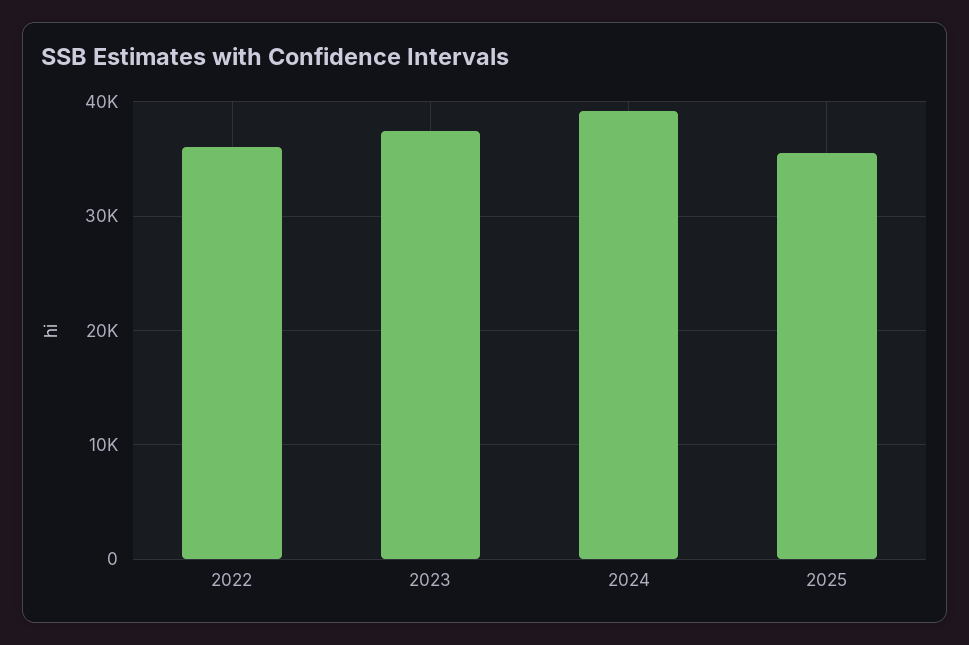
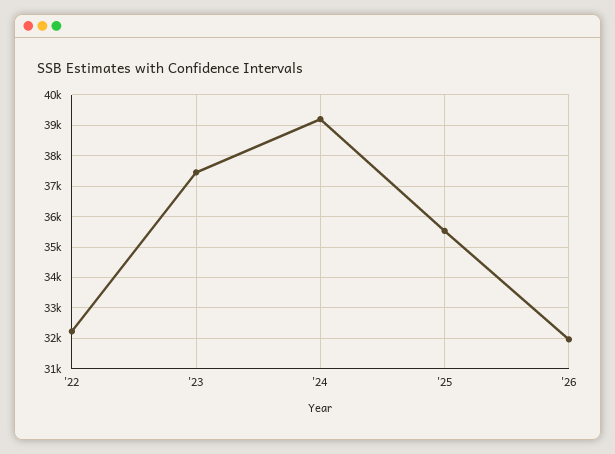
2022: 36000 -> 32200
'26: none -> 32000

